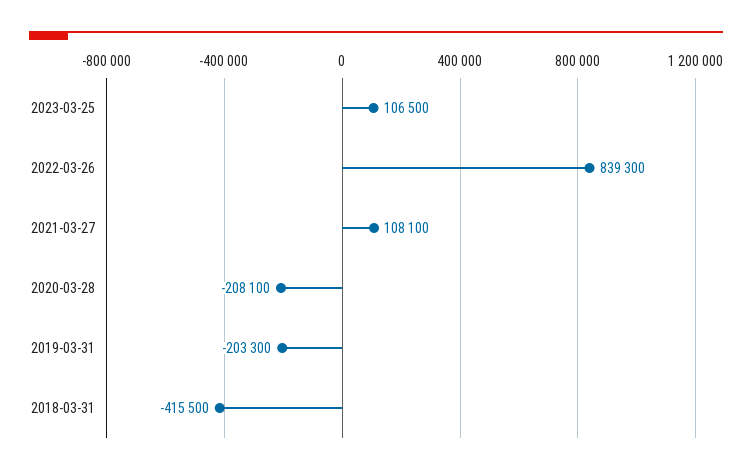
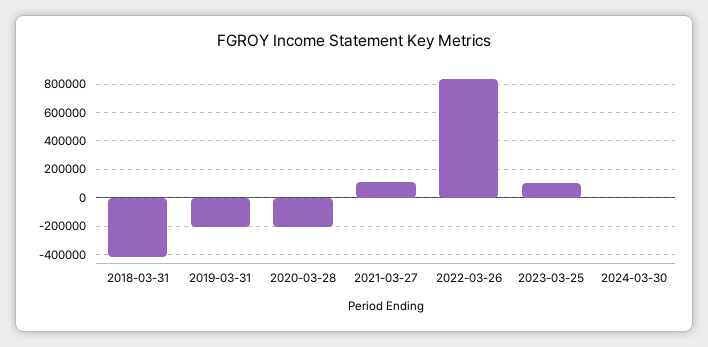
2024-03-30: none -> 0

